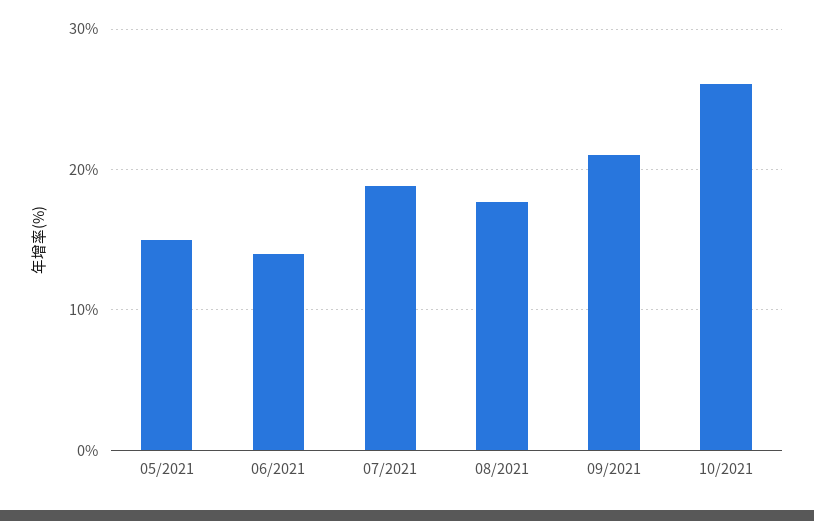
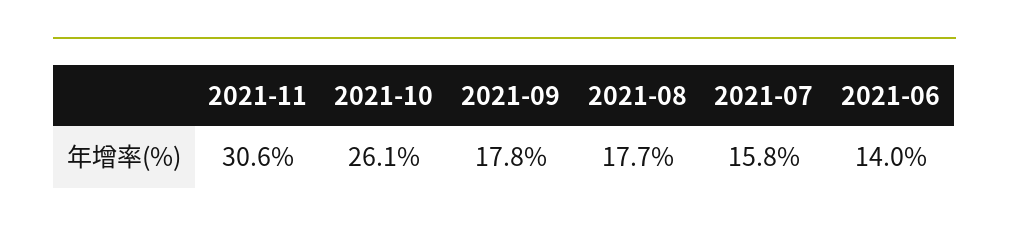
05/2021: 15 -> none
07/2021: 19 -> 15.8
09/2021: 21 -> 17.8
2021-11: none -> 30.6

